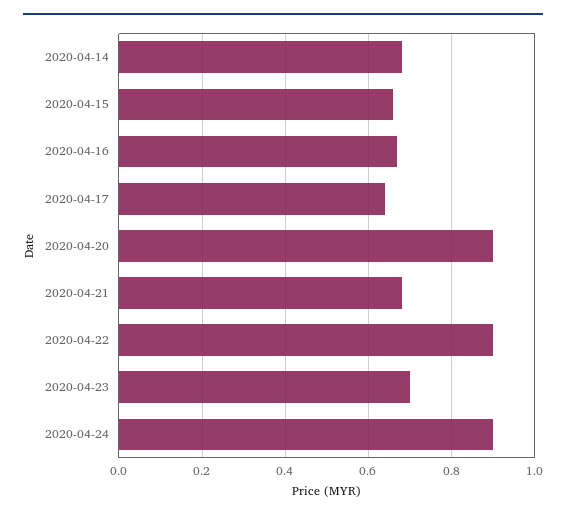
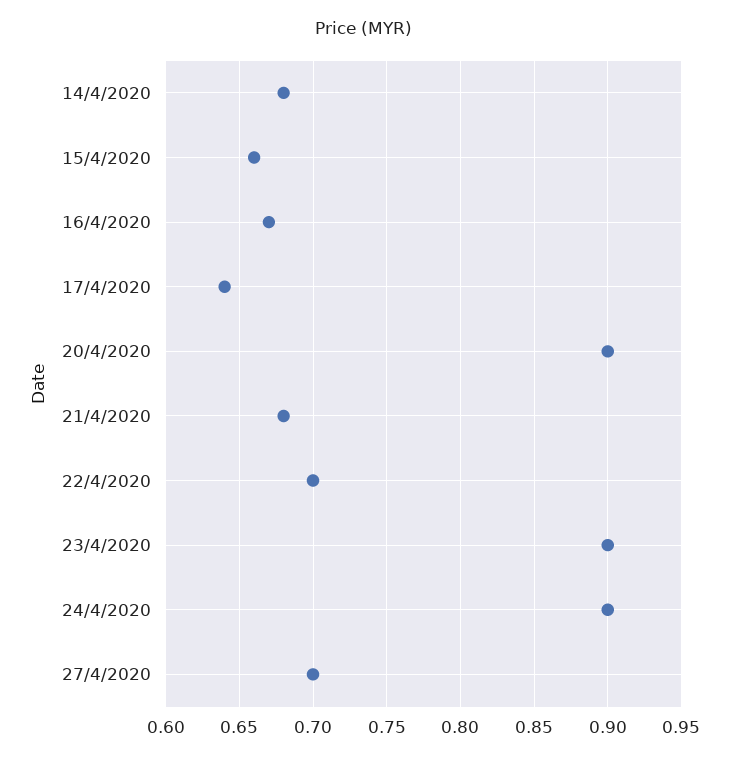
2020-04-22: 0.9 -> 0.7
2020-04-23: 0.7 -> 0.9
27/4/2020: none -> 0.7

